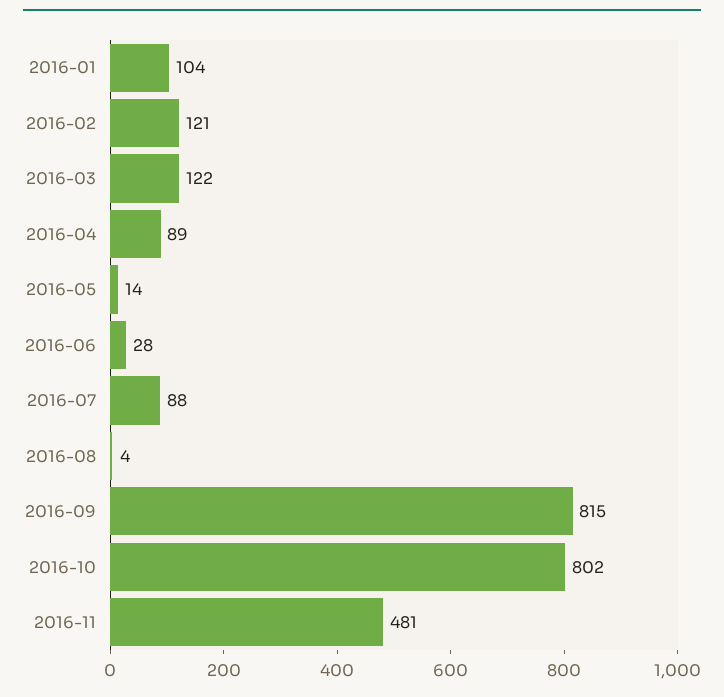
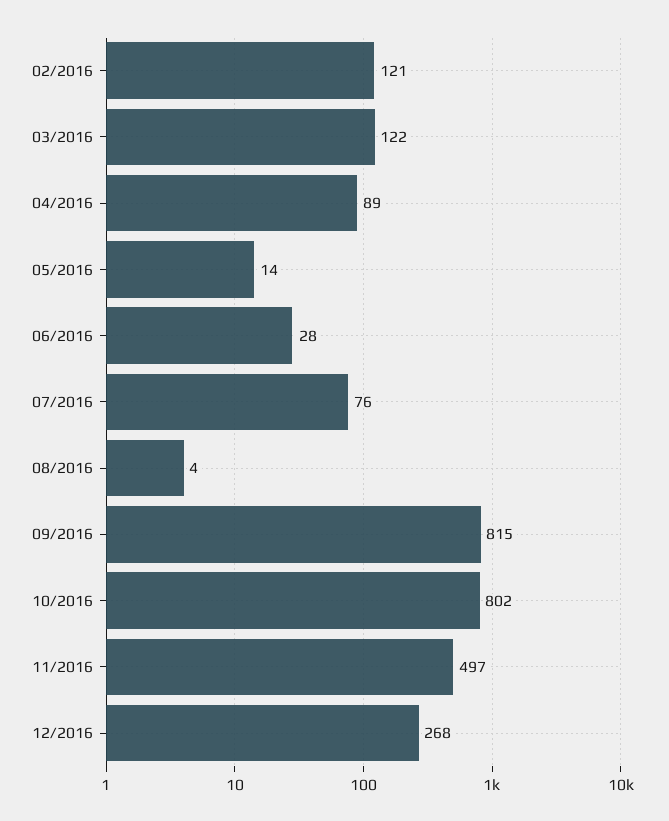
2016-01: 104 -> none
2016-07: 88 -> 76
2016-11: 481 -> 497
12/2016: none -> 268

